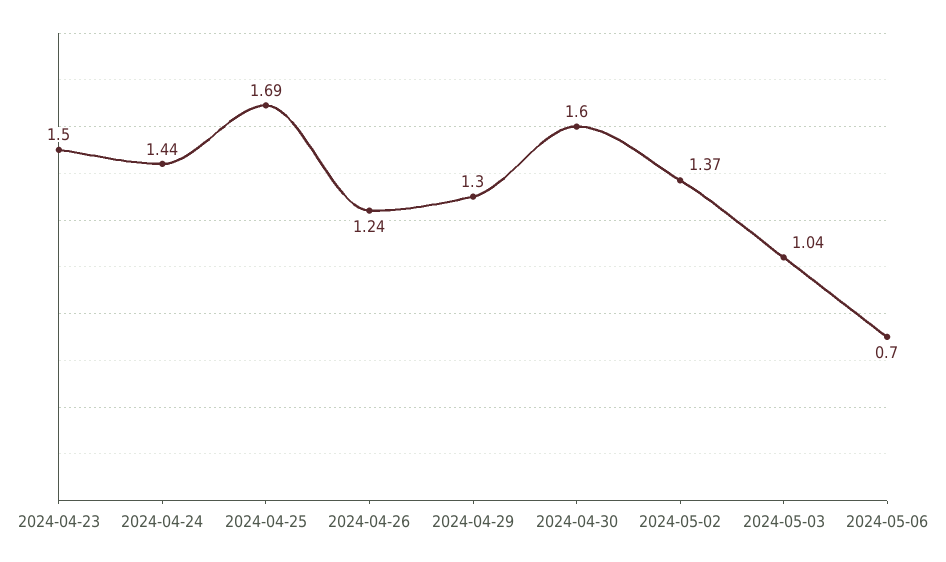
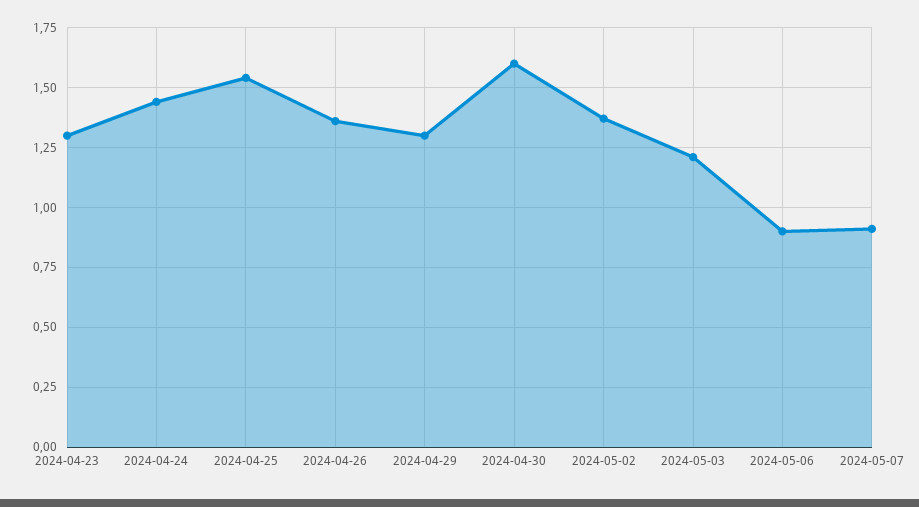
2024-04-23: 1.5 -> 1.3
2024-04-25: 1.69 -> 1.55
2024-04-26: 1.24 -> 1.35
2024-05-03: 1.04 -> 1.2
2024-05-06: 0.7 -> 0.9
2024-05-07: none -> 0.9

